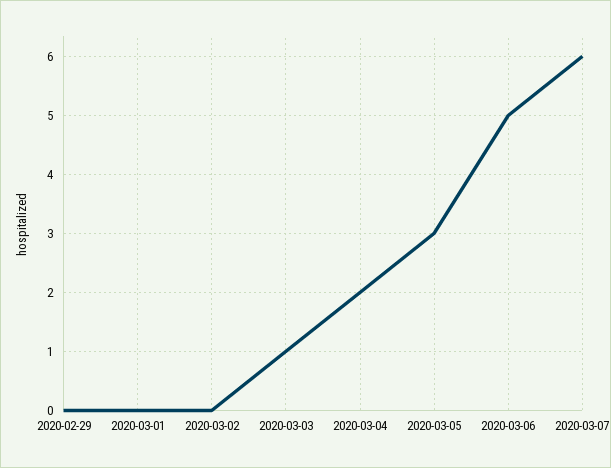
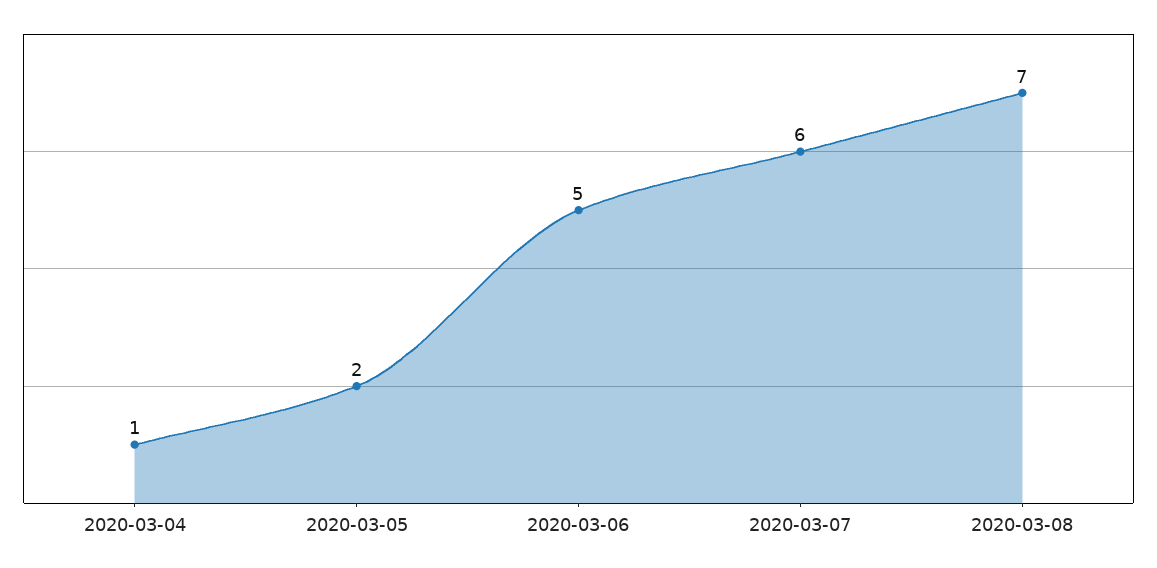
2020-02-29: 0 -> none
2020-03-01: 0 -> none
2020-03-02: 0 -> none
2020-03-03: 1 -> none
2020-03-04: 2 -> 1
2020-03-05: 3 -> 2
2020-03-08: none -> 7

